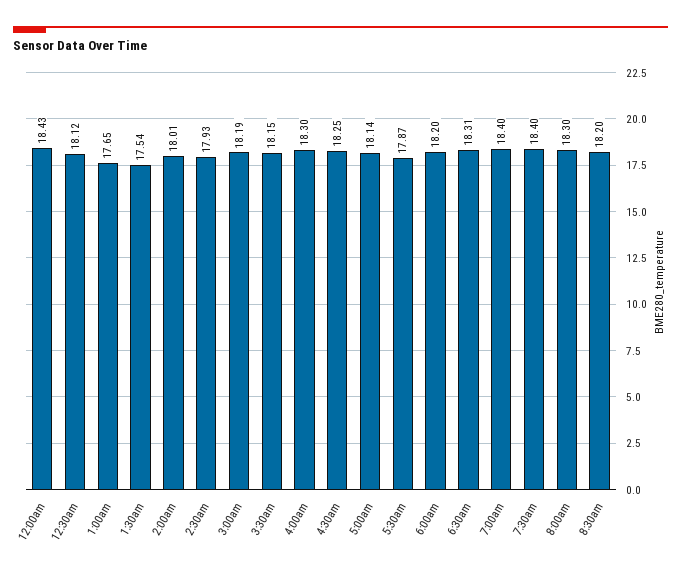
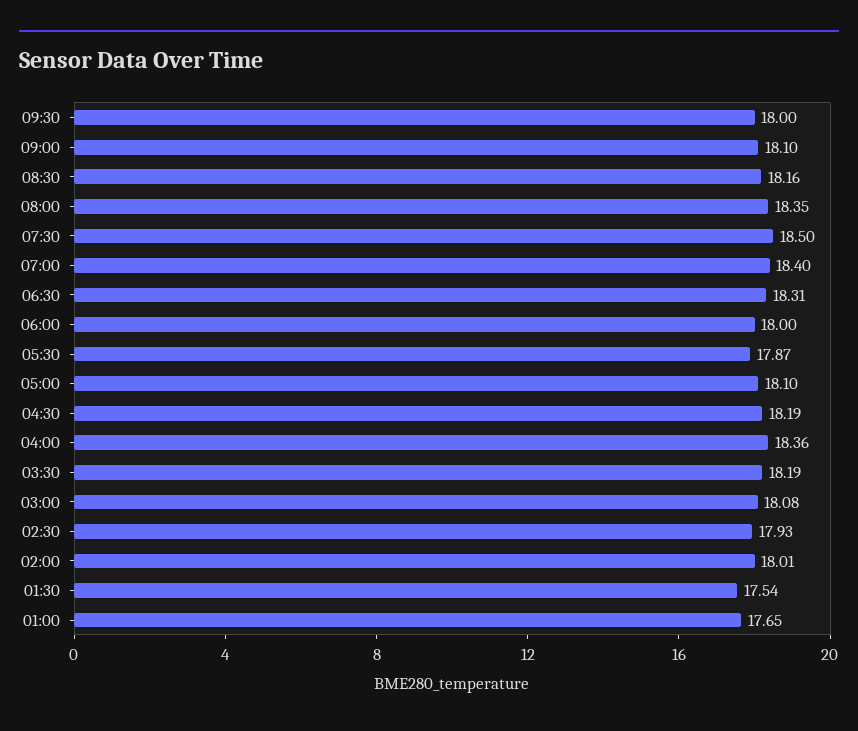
12:00am: 18.43 -> none
12:30am: 18.12 -> none
3:00am: 18.19 -> 18.08
3:30am: 18.15 -> 18.19
4:00am: 18.3 -> 18.36
4:30am: 18.25 -> 18.19
5:00am: 18.14 -> 18.1
6:00am: 18.2 -> 18
7:30am: 18.4 -> 18.5
8:00am: 18.3 -> 18.35
8:30am: 18.2 -> 18.16
09:30: none -> 18
09:00: none -> 18.1

